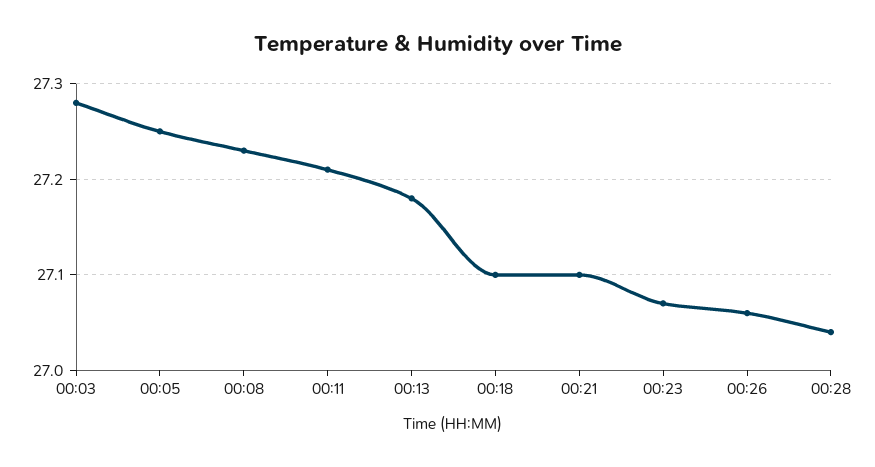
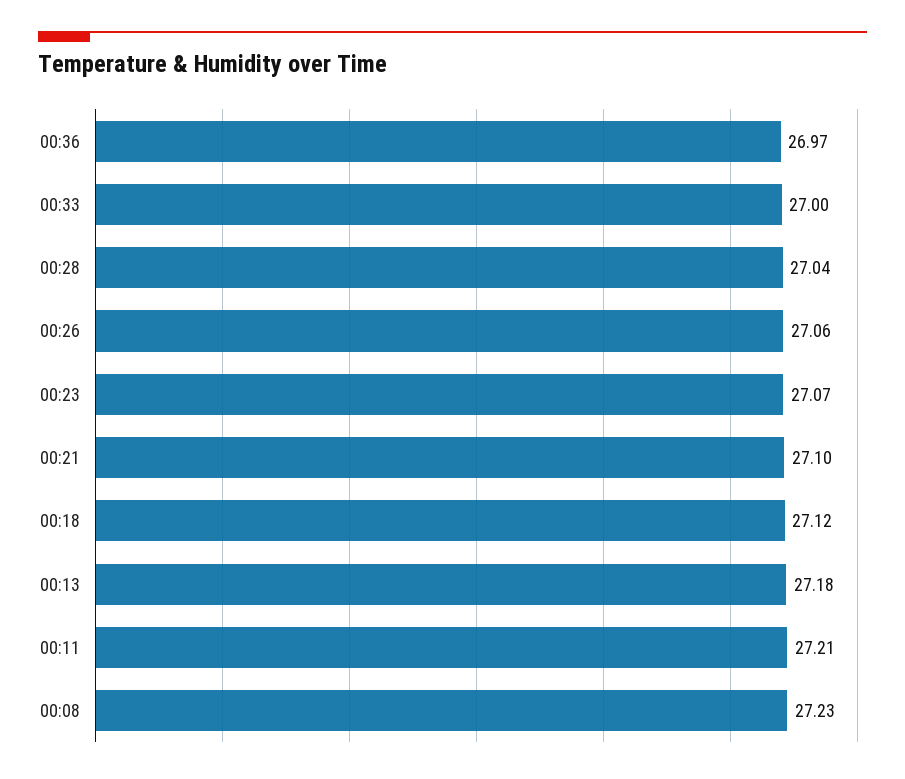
00:03: 27.28 -> none
00:05: 27.25 -> none
00:18: 27.1 -> 27.12
00:36: none -> 26.97
00:33: none -> 27

